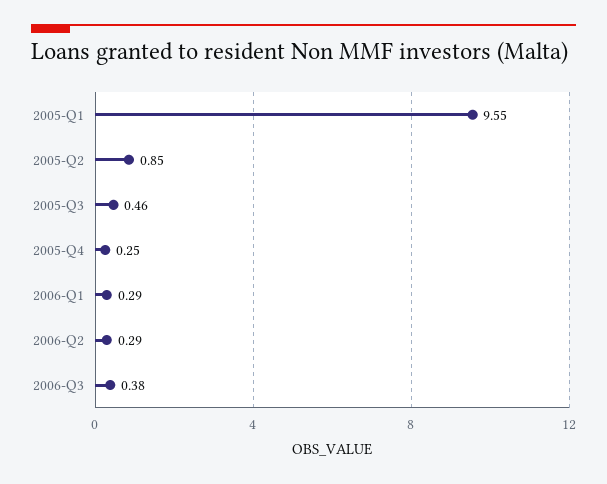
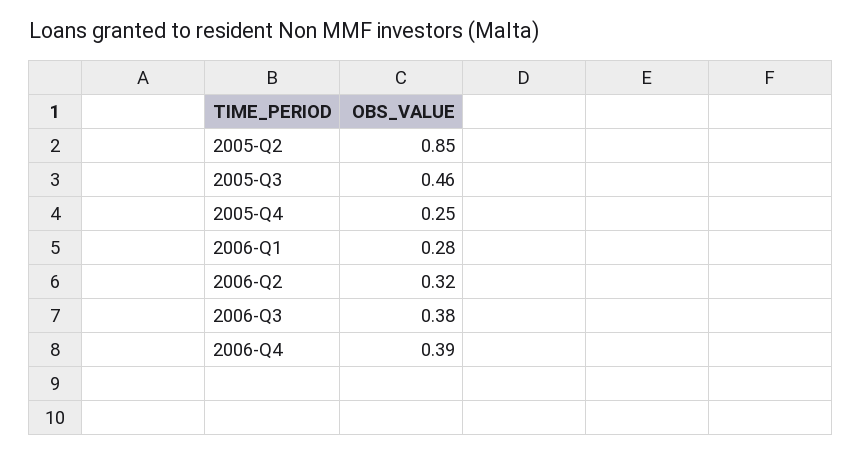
2005-Q1: 9.55 -> none
2006-Q1: 0.29 -> 0.28
2006-Q2: 0.29 -> 0.32
2006-Q4: none -> 0.39

